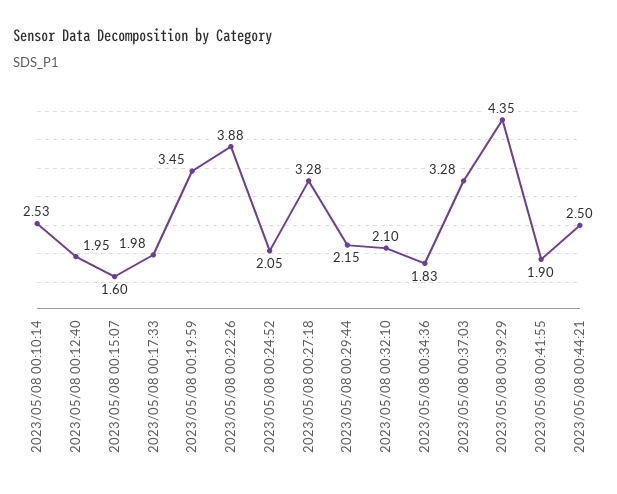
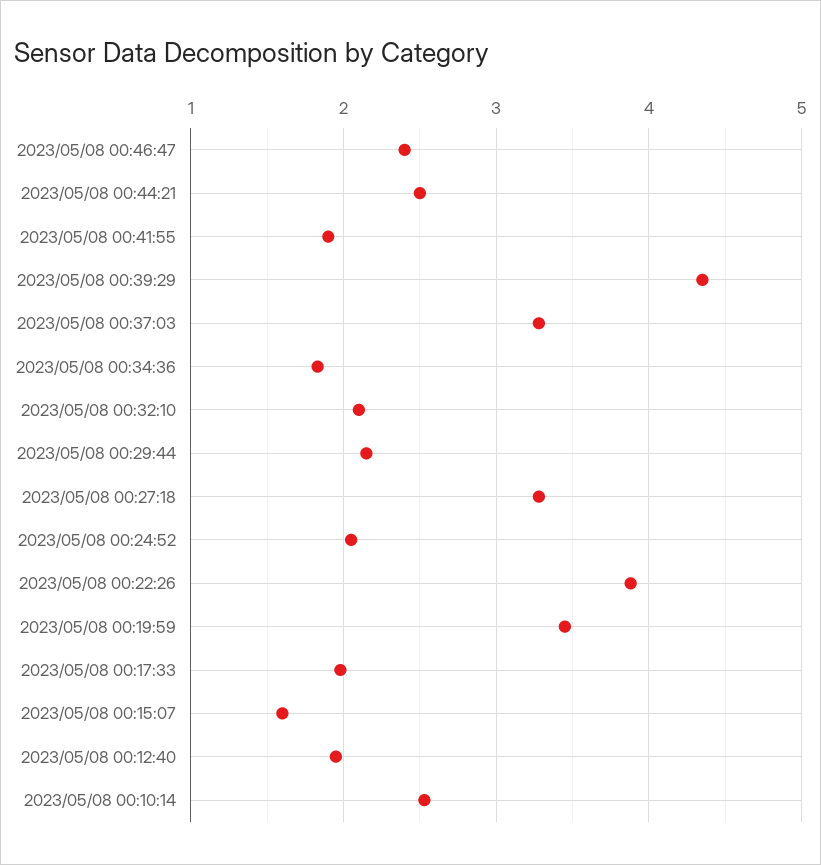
2023/05/08 00:46:47: none -> 2.4

